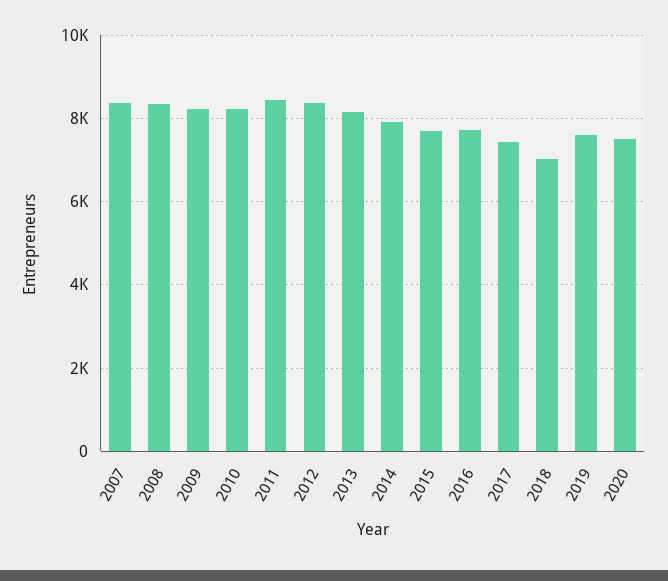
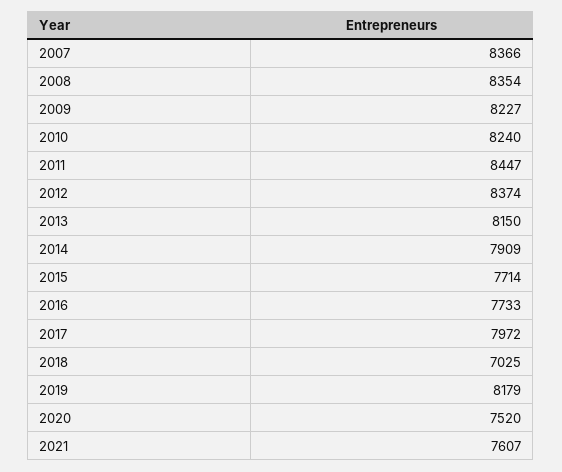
2017: 7400 -> 7972
2019: 7600 -> 8179
2021: none -> 7607

